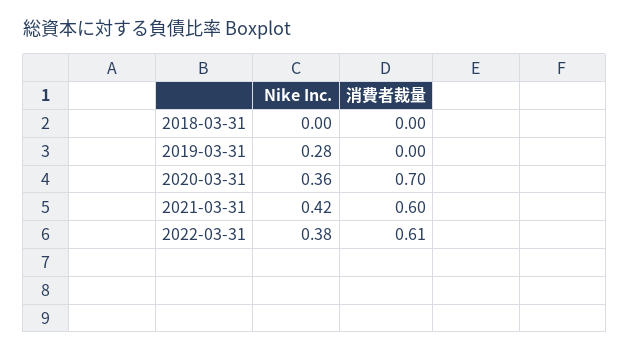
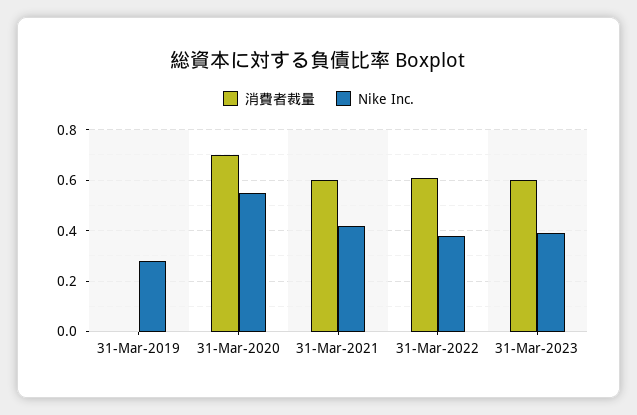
Nike Inc., 2018-03-31: 0 -> none
消費者裁量, 2018-03-31: 0 -> none
Nike Inc., 2020-03-31: 0.36 -> 0.55
消費者裁量, 31-Mar-2023: none -> 0.6
Nike Inc., 31-Mar-2023: none -> 0.4

